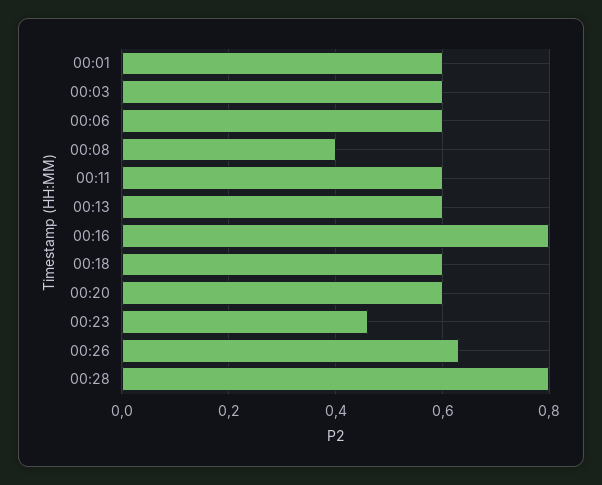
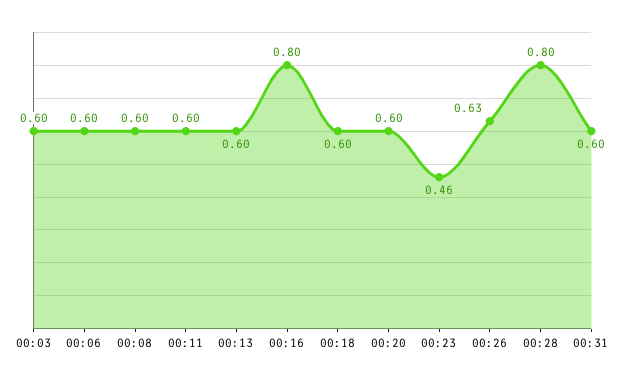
00:01: 0.6 -> none
00:08: 0.4 -> 0.6
00:31: none -> 0.6

